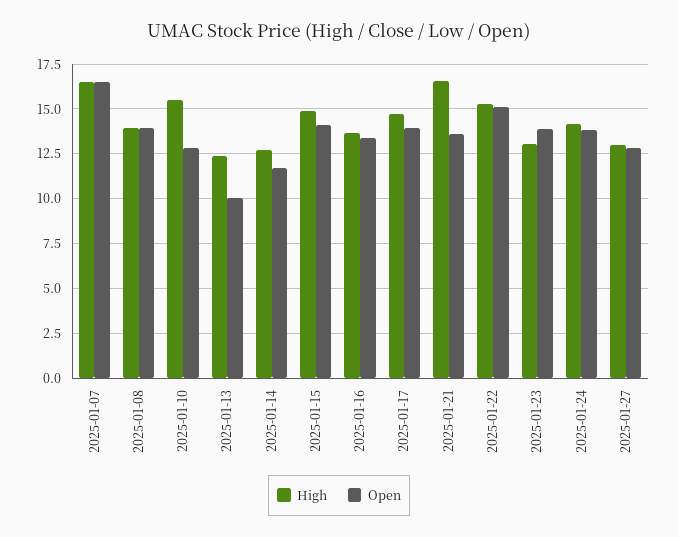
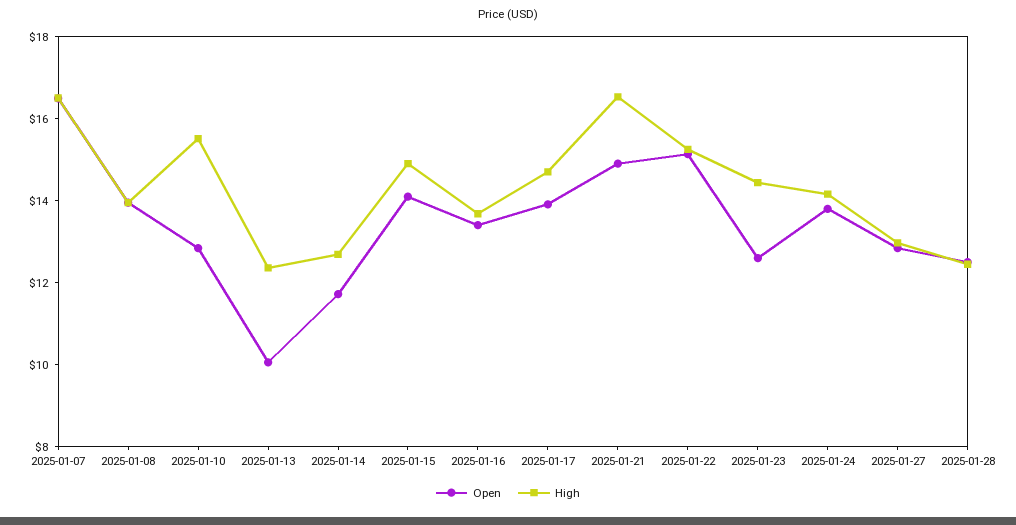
Open, 2025-01-21: 13.5 -> 15
High, 2025-01-23: 13 -> 14.5
Open, 2025-01-23: 14 -> 12.5
Open, 2025-01-28: none -> 12.5
High, 2025-01-28: none -> 12.5

